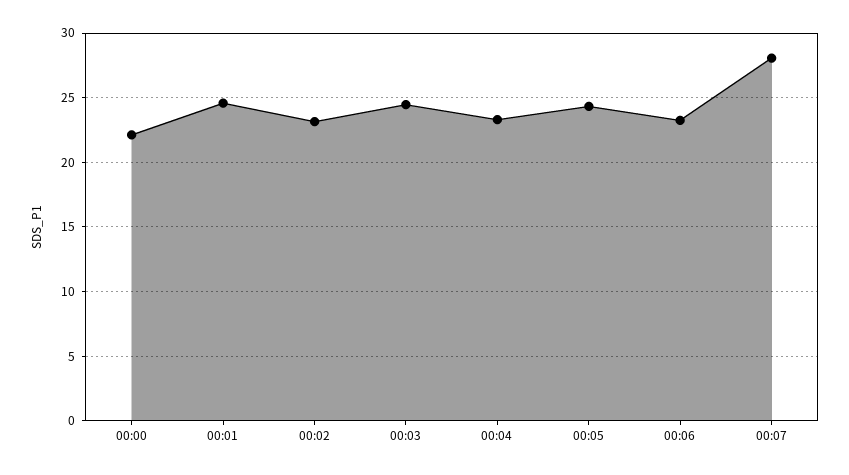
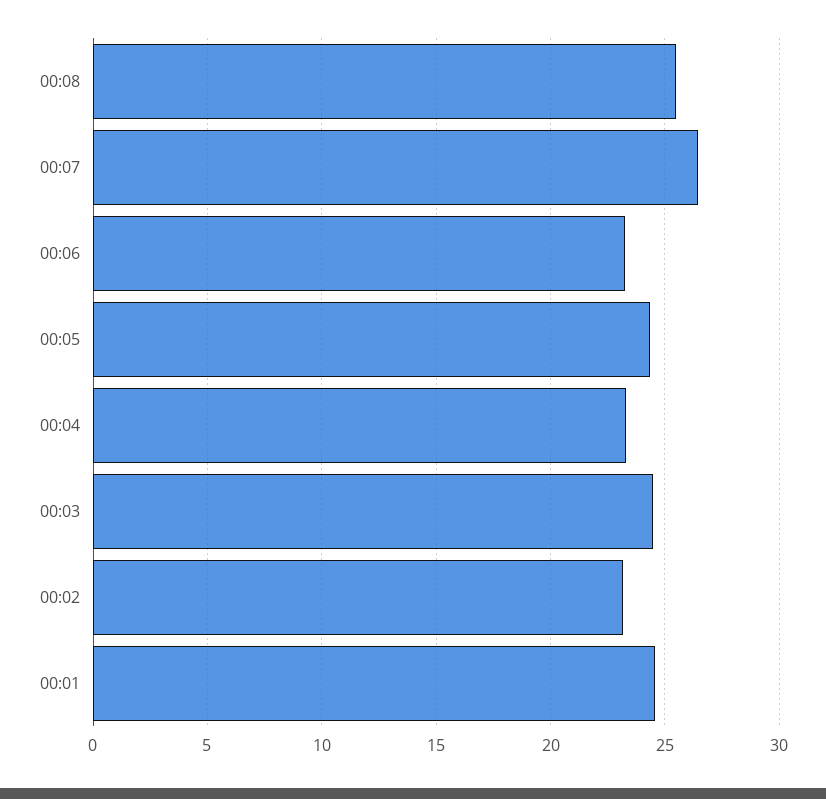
00:00: 22 -> none
00:07: 28 -> 26.5
00:08: none -> 25.5

